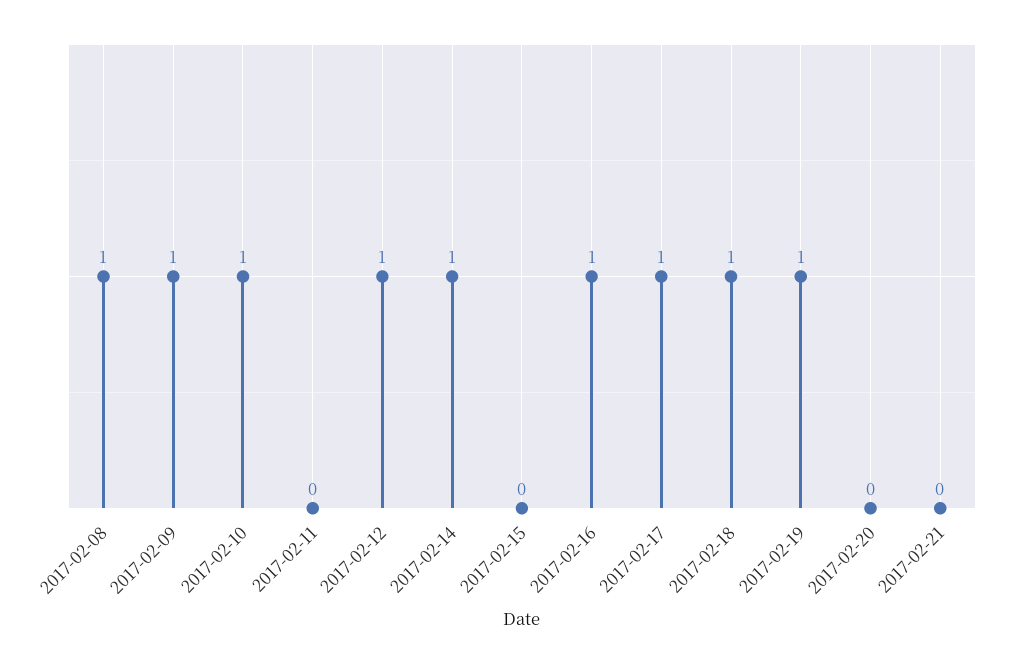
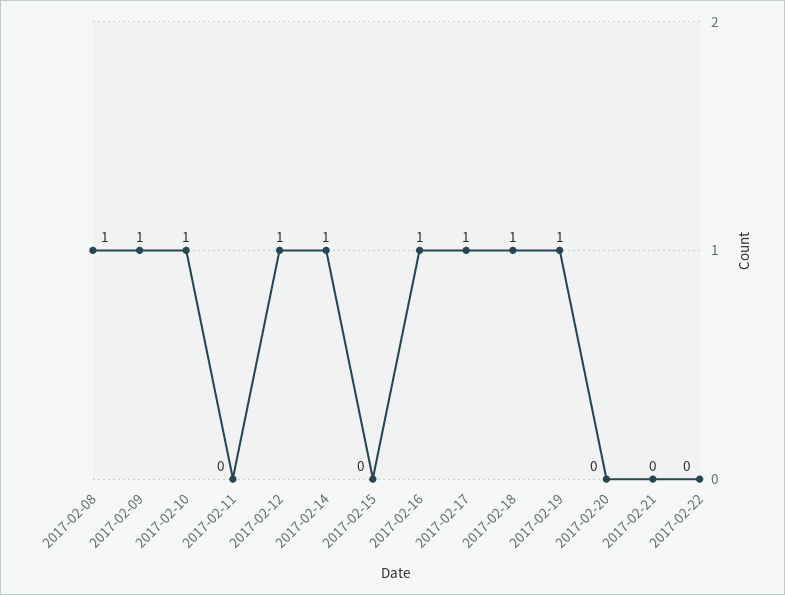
2017-02-22: none -> 0

